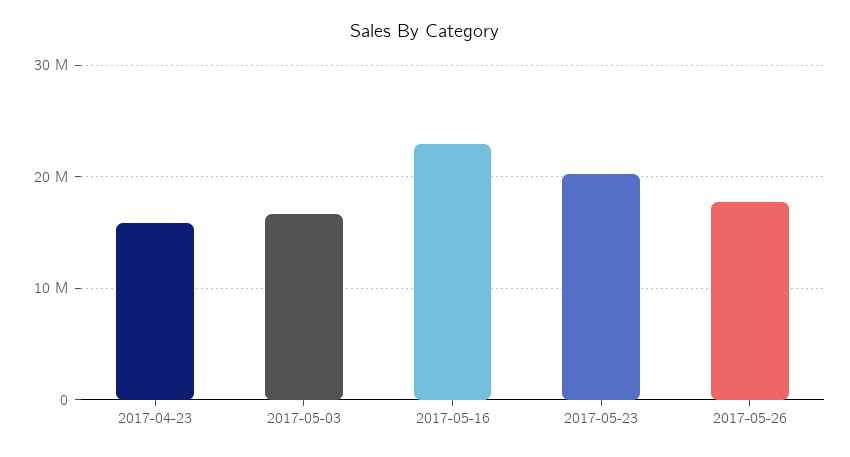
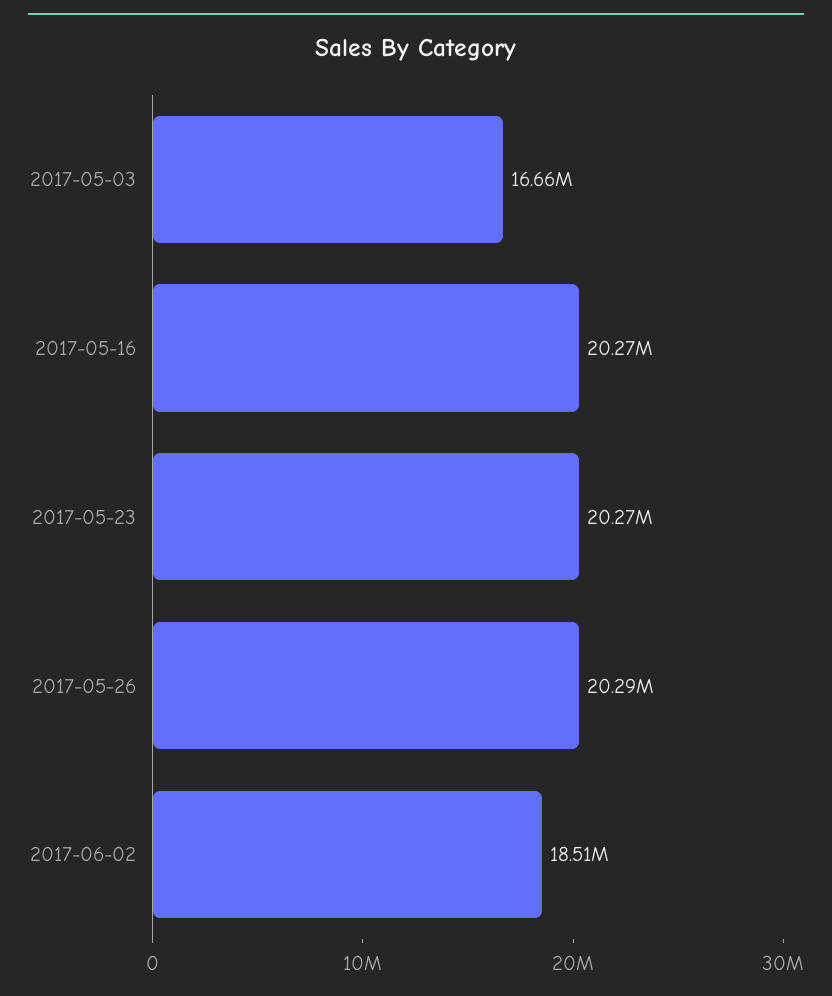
2017-04-23: 16000000 -> none
2017-05-16: 23000000 -> 20270000
2017-05-26: 18000000 -> 20290000
2017-06-02: none -> 18510000

